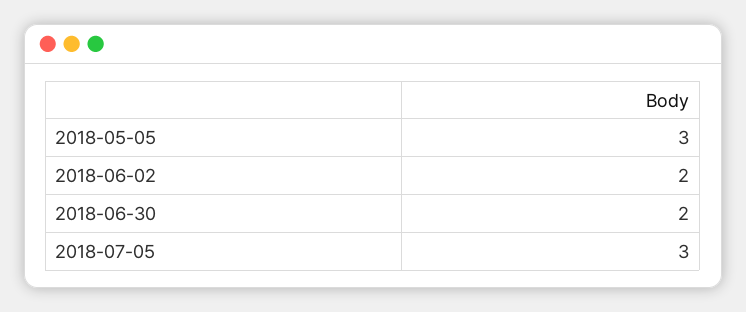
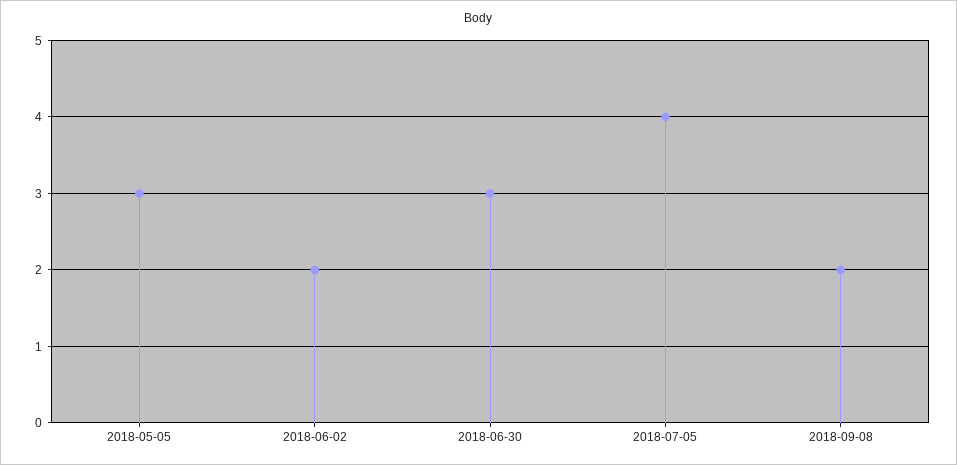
2018-06-30: 2 -> 3
2018-07-05: 3 -> 4
2018-09-08: none -> 2

